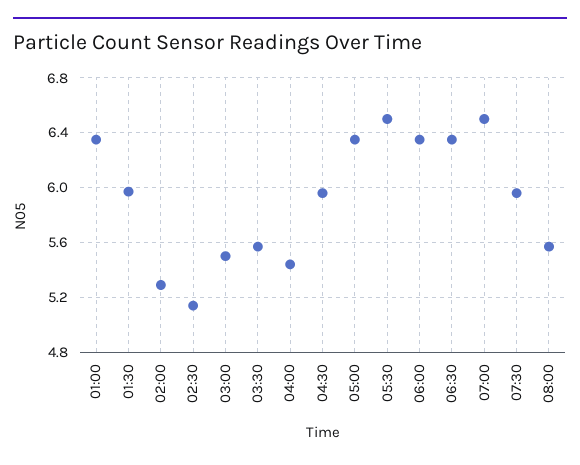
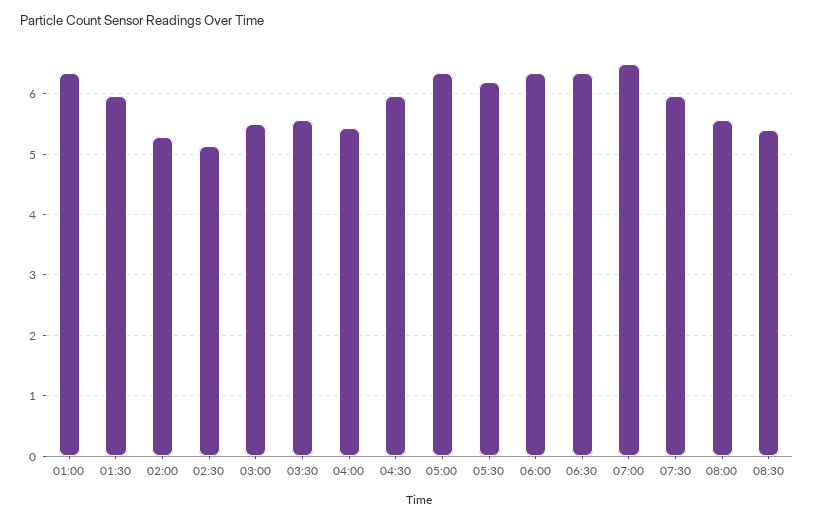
05:30: 6.5 -> 6.2
08:30: none -> 5.4

